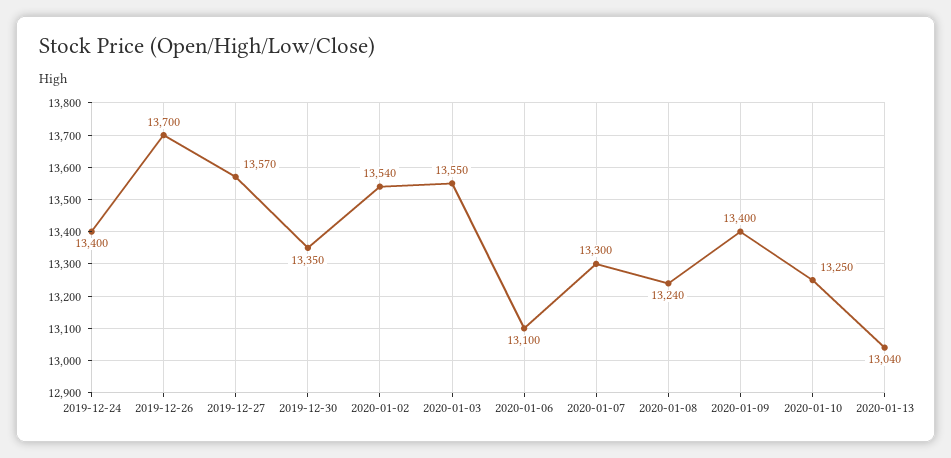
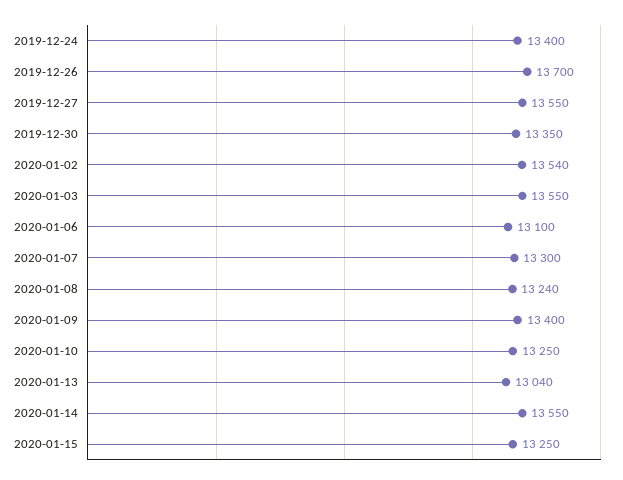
2019-12-27: 13570 -> 13550
2020-01-14: none -> 13550
2020-01-15: none -> 13250

